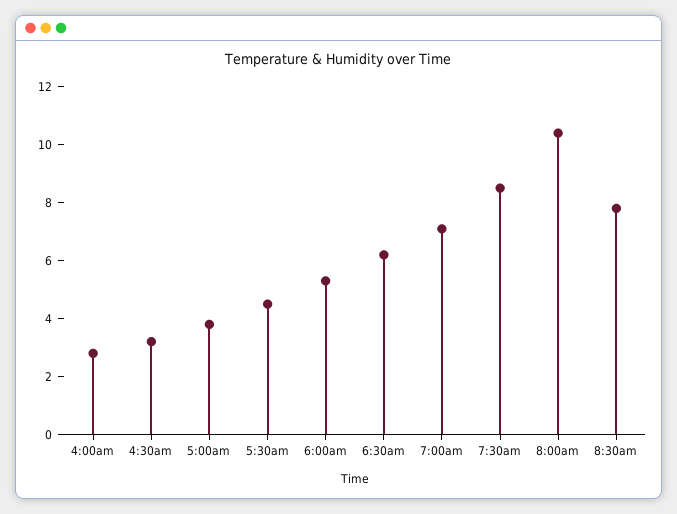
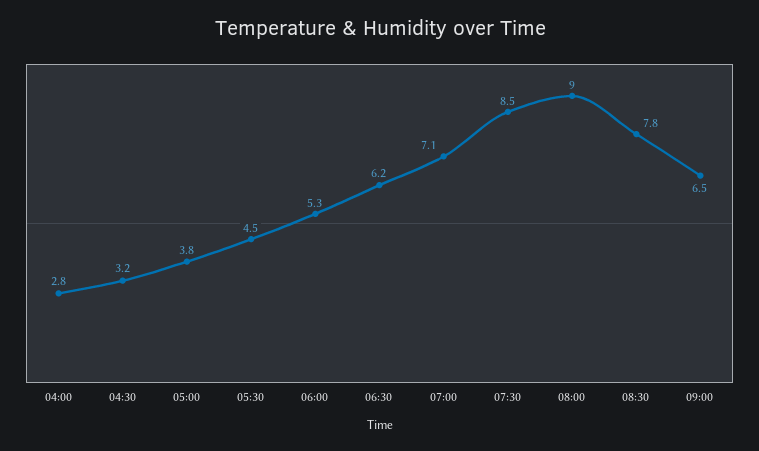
8:00am: 10.5 -> 9
09:00: none -> 6.5

